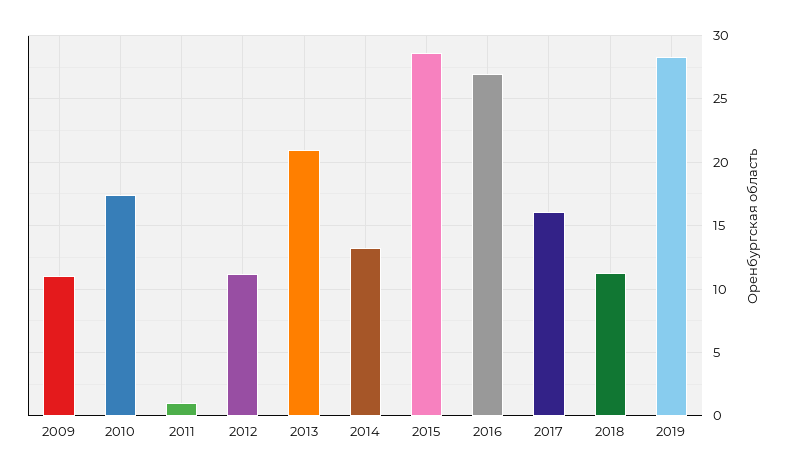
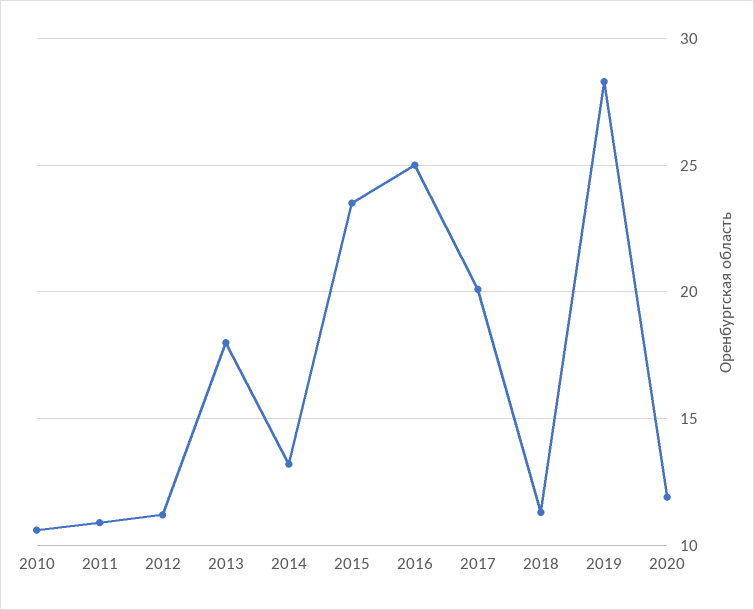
2009: 11 -> none
2010: 17.5 -> 10.5
2011: 1 -> 11
2013: 21 -> 18
2015: 28.5 -> 23.5
2016: 27 -> 25
2017: 16 -> 20
2020: none -> 12

